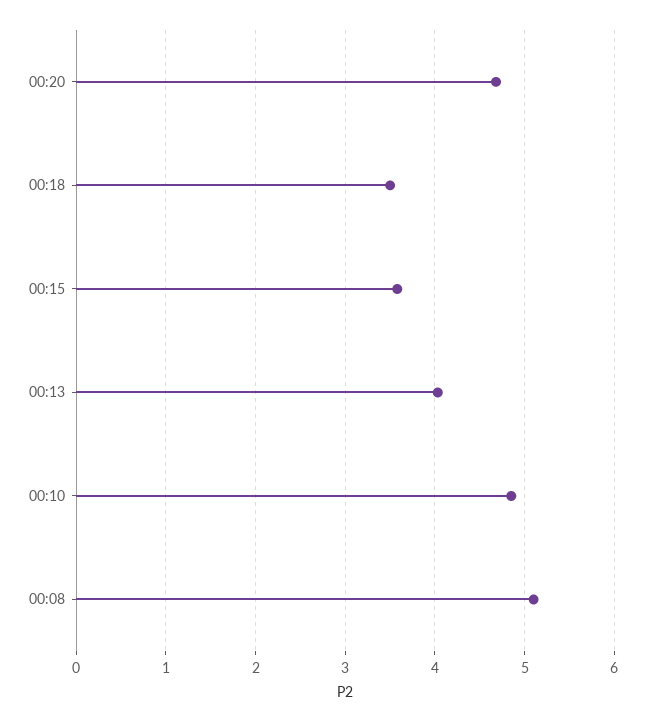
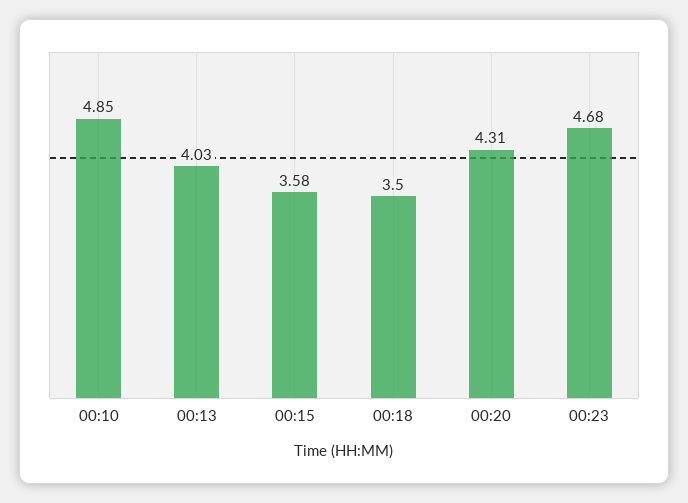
00:20: 4.7 -> 4.31
00:08: 5.1 -> none
00:23: none -> 4.68

